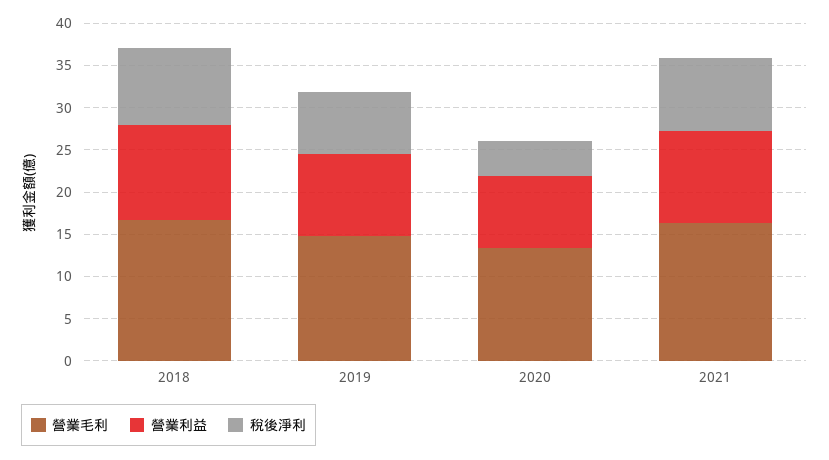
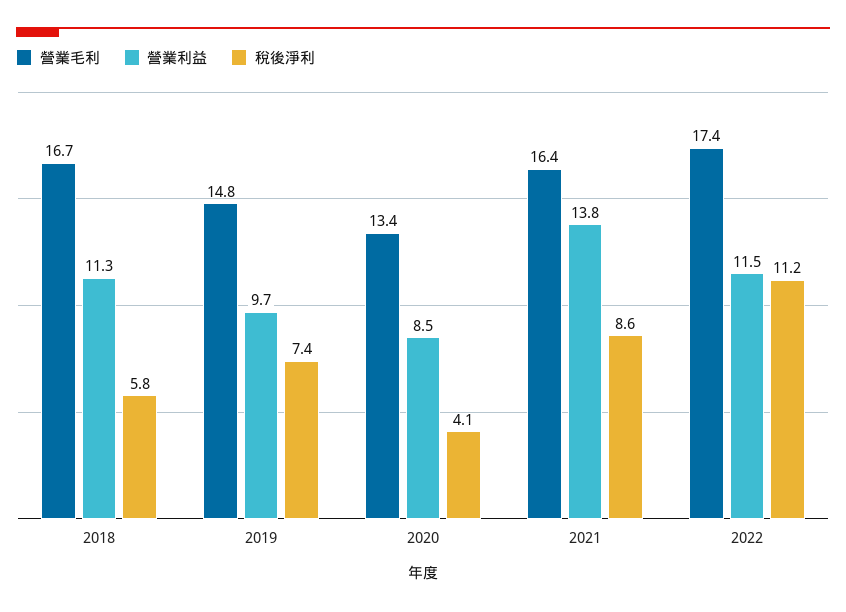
稅後淨利, 2018: 9 -> 5.8
營業利益, 2021: 11 -> 13.8
營業毛利, 2022: none -> 17.4
營業利益, 2022: none -> 11.5
稅後淨利, 2022: none -> 11.2

